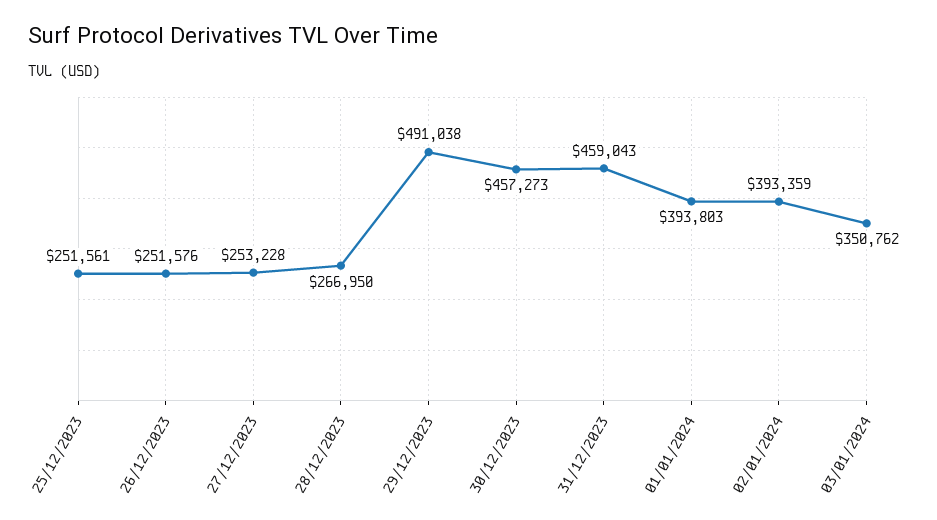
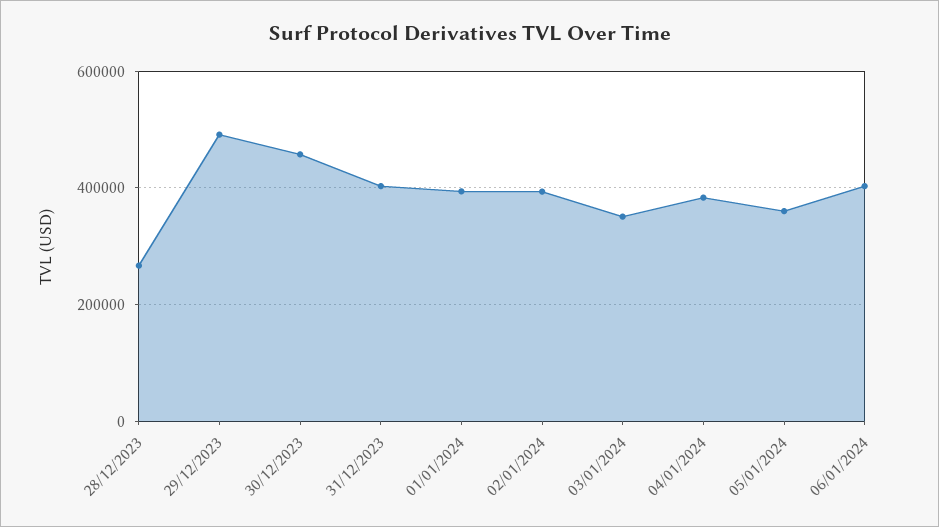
25/12/2023: 251561 -> none
26/12/2023: 251576 -> none
27/12/2023: 253228 -> none
31/12/2023: 459043 -> 400000
04/01/2024: none -> 380000
05/01/2024: none -> 360000
06/01/2024: none -> 400000

